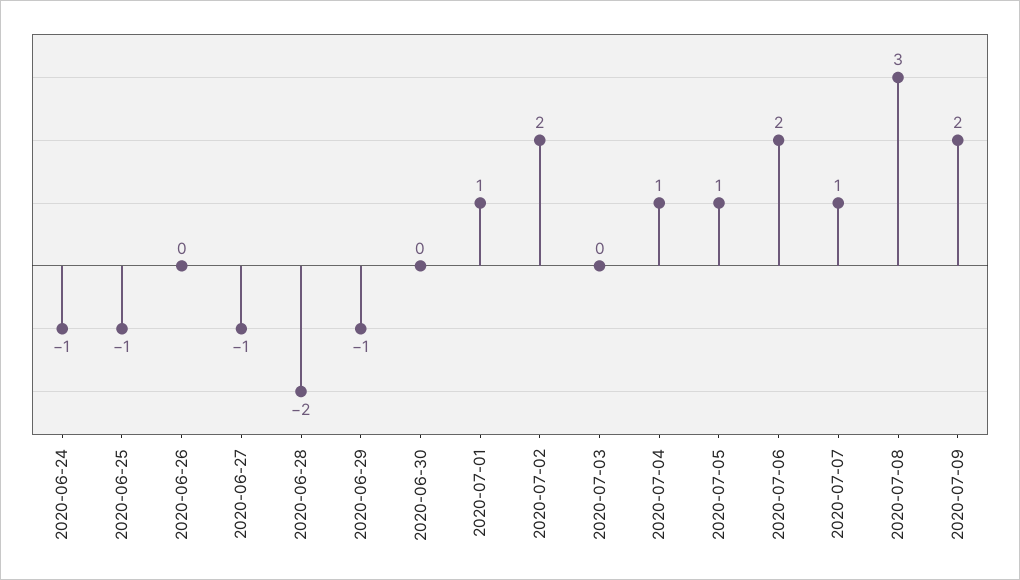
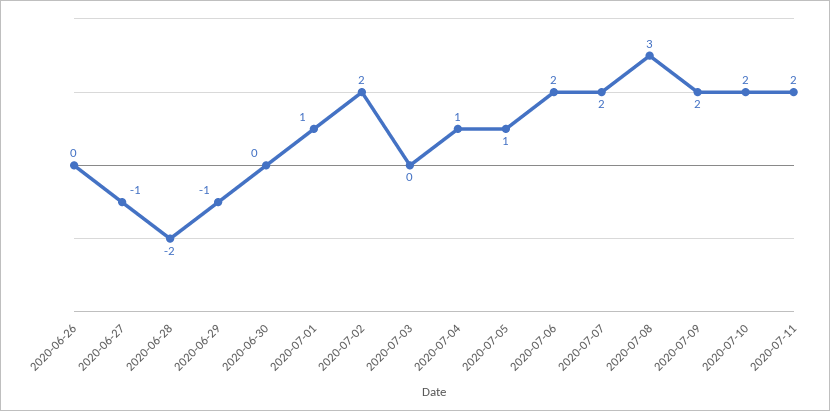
2020-06-24: -1 -> none
2020-06-25: -1 -> none
2020-07-07: 1 -> 2
2020-07-10: none -> 2
2020-07-11: none -> 2

